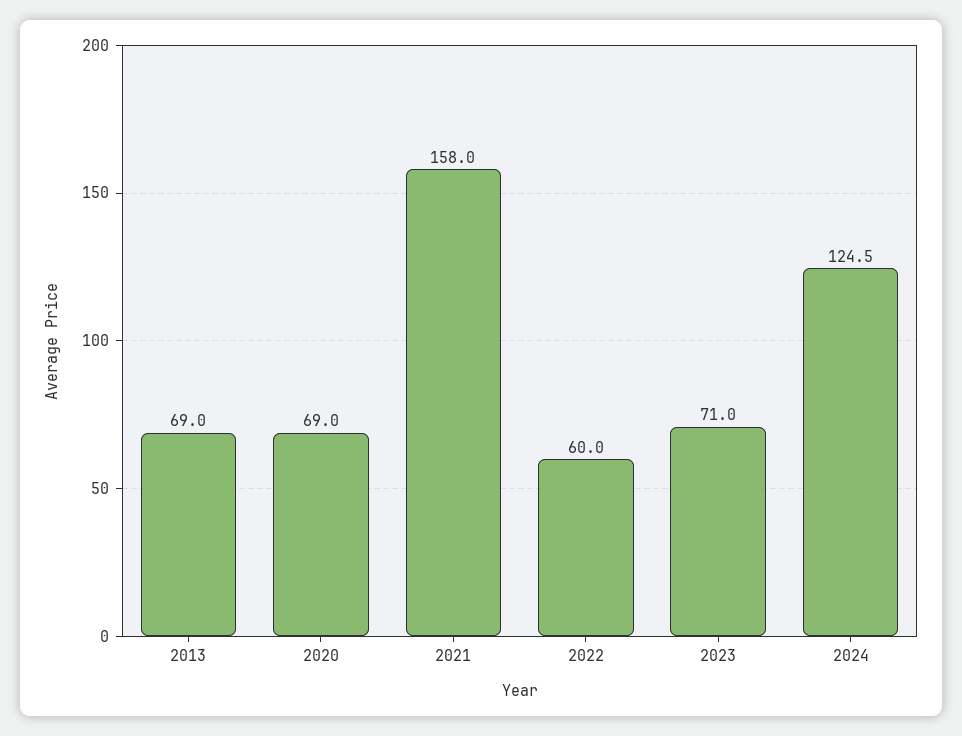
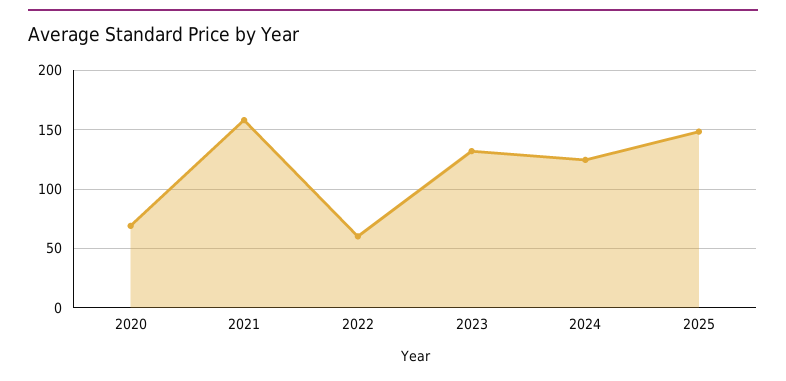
2013: 69 -> none
2023: 71 -> 130
2025: none -> 150

